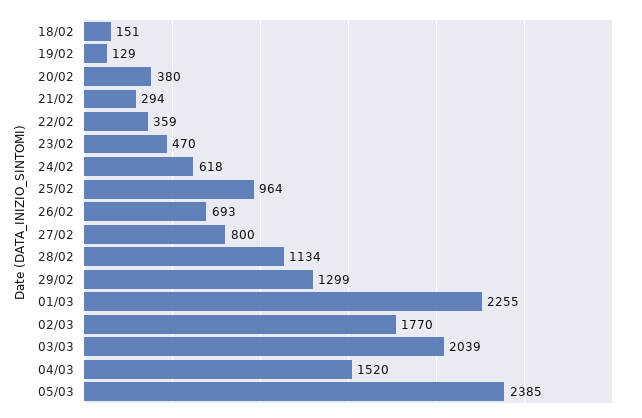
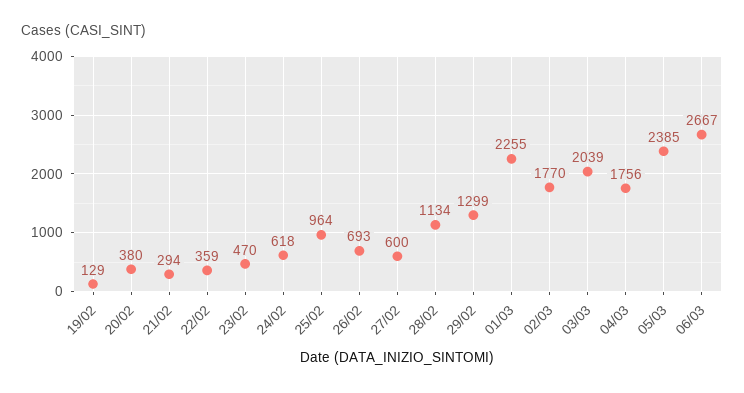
18/02: 151 -> none
27/02: 800 -> 600
04/03: 1520 -> 1756
06/03: none -> 2667

